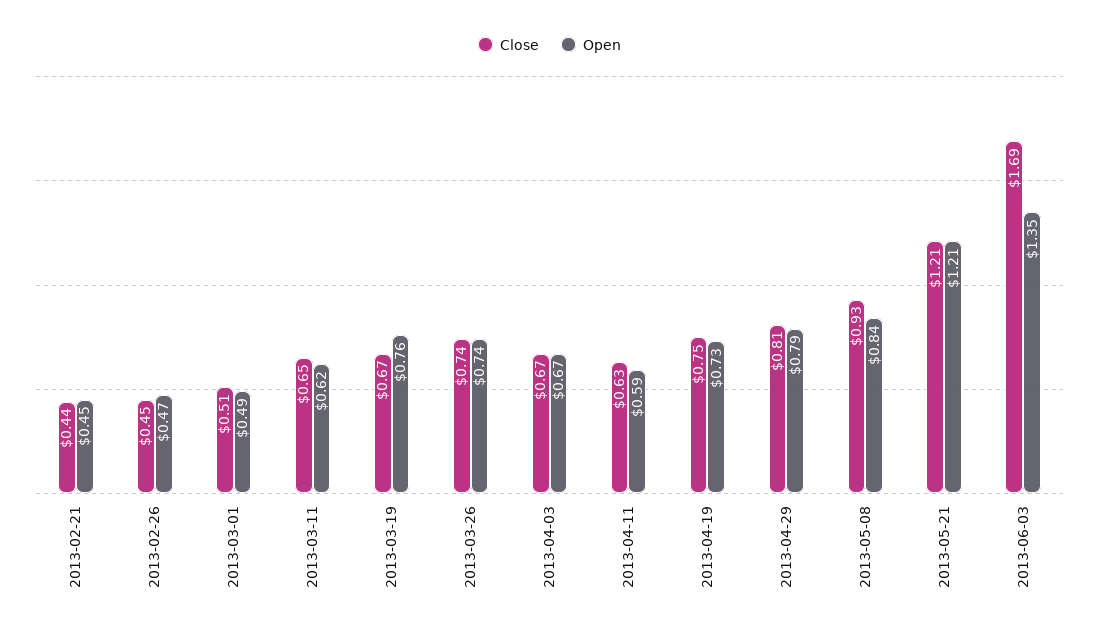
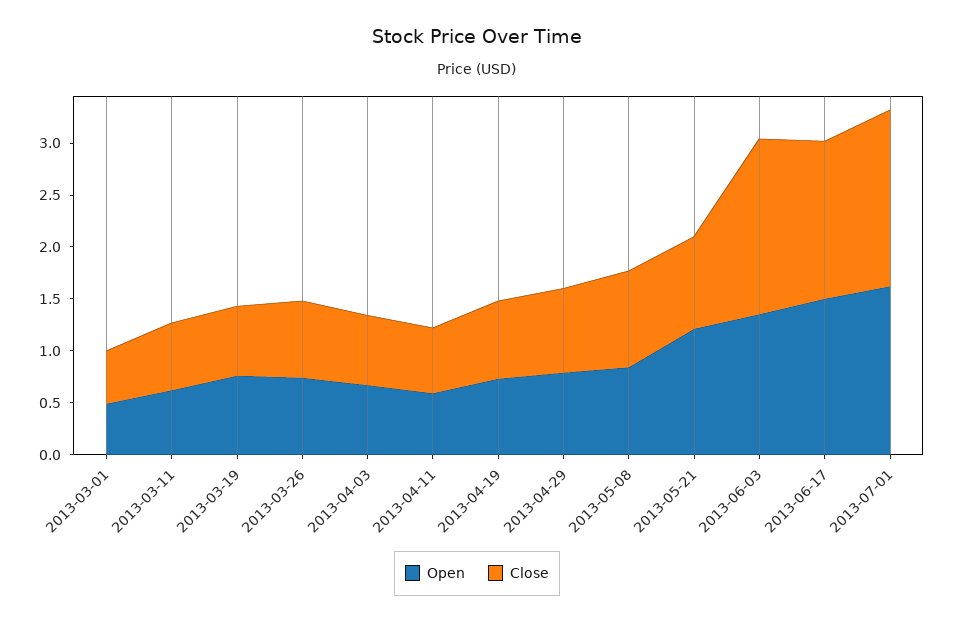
Close, 2013-02-21: 0.44 -> none
Open, 2013-02-21: 0.45 -> none
Close, 2013-02-26: 0.45 -> none
Open, 2013-02-26: 0.47 -> none
Close, 2013-05-21: 1.21 -> 0.9
Open, 2013-06-17: none -> 1.5
Close, 2013-06-17: none -> 1.5
Open, 2013-07-01: none -> 1.6
Close, 2013-07-01: none -> 1.7

